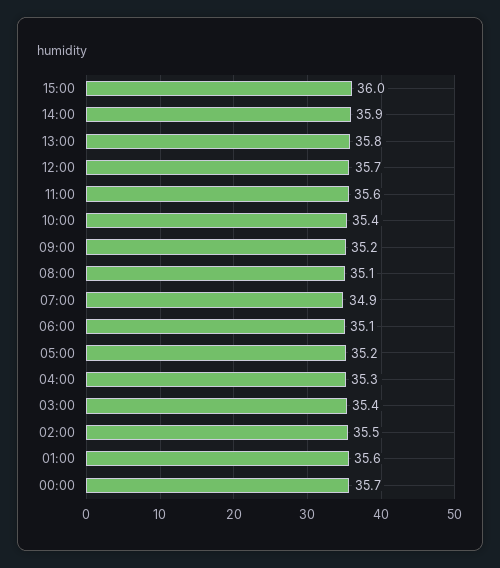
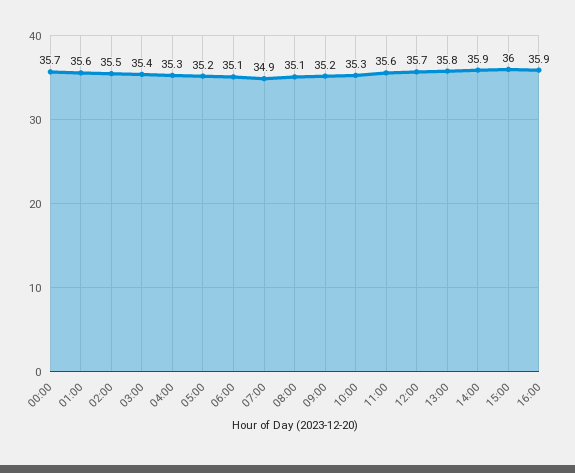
10:00: 35.4 -> 35.3
16:00: none -> 35.9

